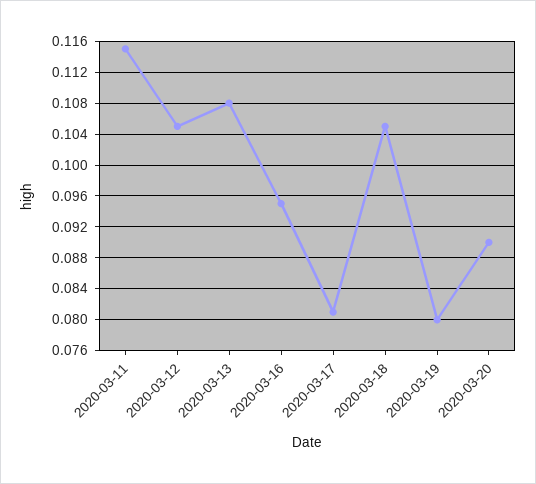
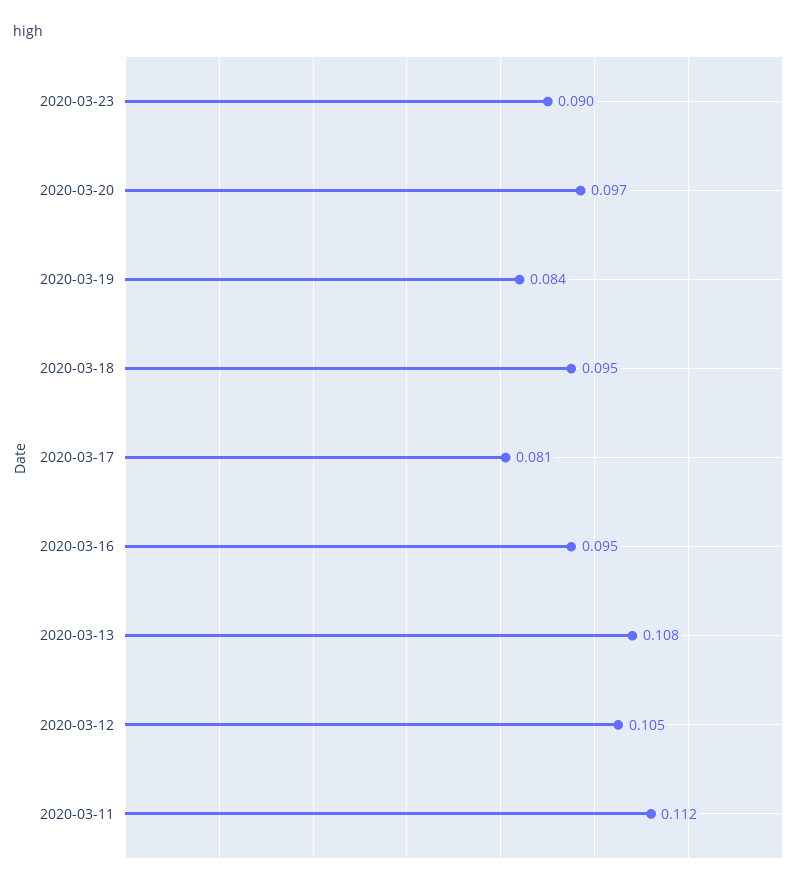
2020-03-11: 0.115 -> 0.112
2020-03-18: 0.105 -> 0.095
2020-03-19: 0.08 -> 0.084
2020-03-20: 0.09 -> 0.097
2020-03-23: none -> 0.09

